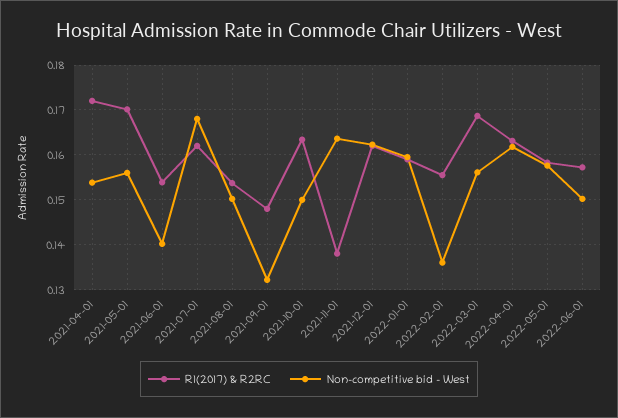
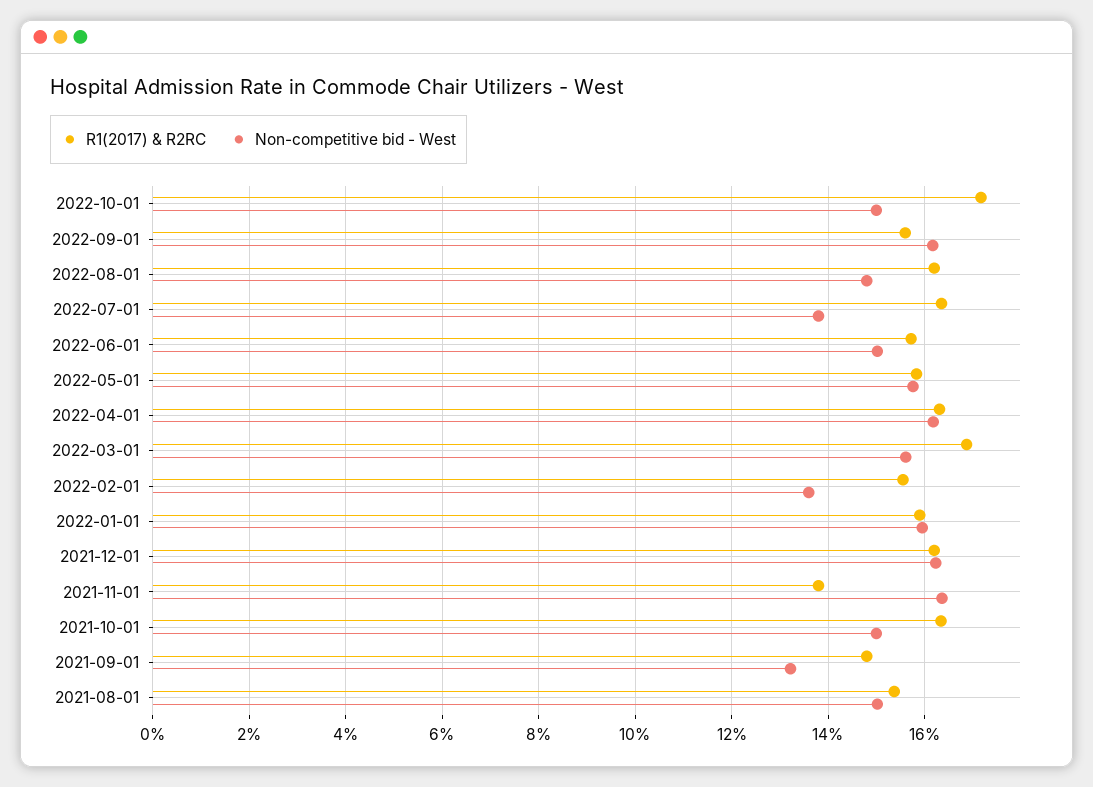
R1(2017) & R2RC, 2021-04-01: 0.172 -> none
Non-competitive bid - West, 2021-04-01: 0.154 -> none
R1(2017) & R2RC, 2021-05-01: 0.17 -> none
Non-competitive bid - West, 2021-05-01: 0.156 -> none
R1(2017) & R2RC, 2021-06-01: 0.154 -> none
Non-competitive bid - West, 2021-06-01: 0.14 -> none
R1(2017) & R2RC, 2021-07-01: 0.162 -> none
Non-competitive bid - West, 2021-07-01: 0.168 -> none
R1(2017) & R2RC, 2022-10-01: none -> 0.172
Non-competitive bid - West, 2022-10-01: none -> 0.15
R1(2017) & R2RC, 2022-09-01: none -> 0.156
Non-competitive bid - West, 2022-09-01: none -> 0.162
R1(2017) & R2RC, 2022-08-01: none -> 0.162
Non-competitive bid - West, 2022-08-01: none -> 0.148
R1(2017) & R2RC, 2022-07-01: none -> 0.164
Non-competitive bid - West, 2022-07-01: none -> 0.138

